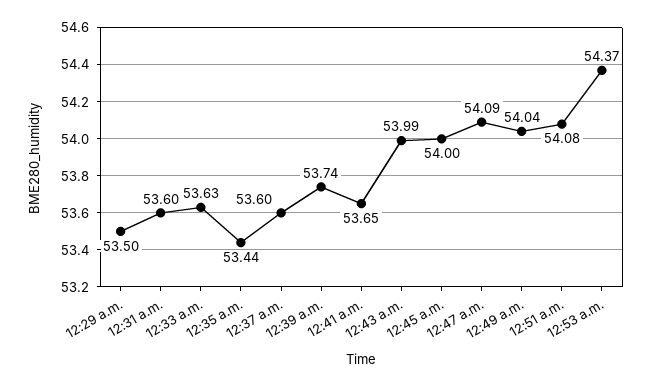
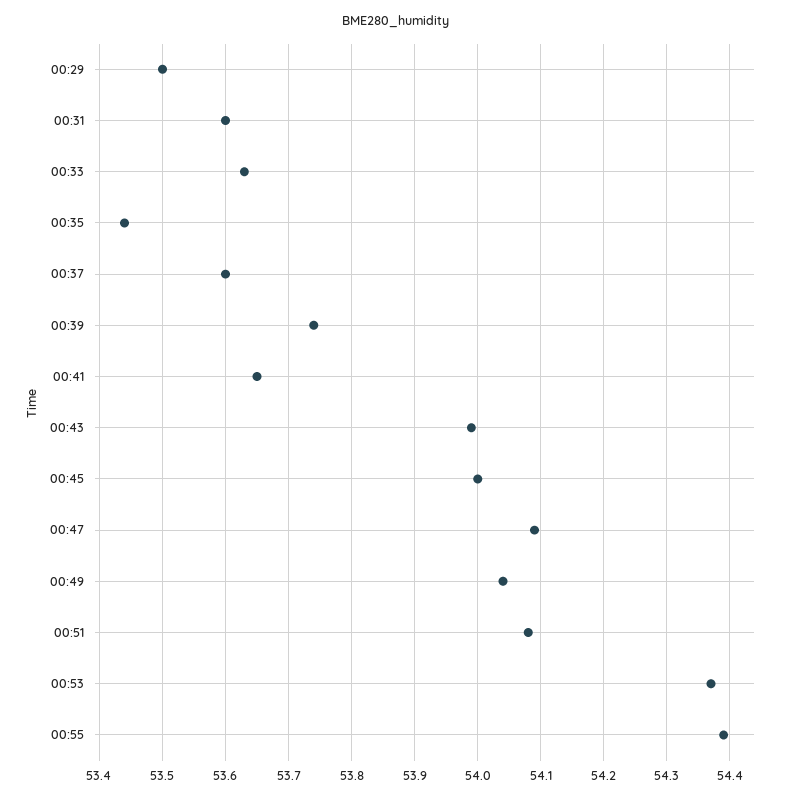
00:55: none -> 54.39

